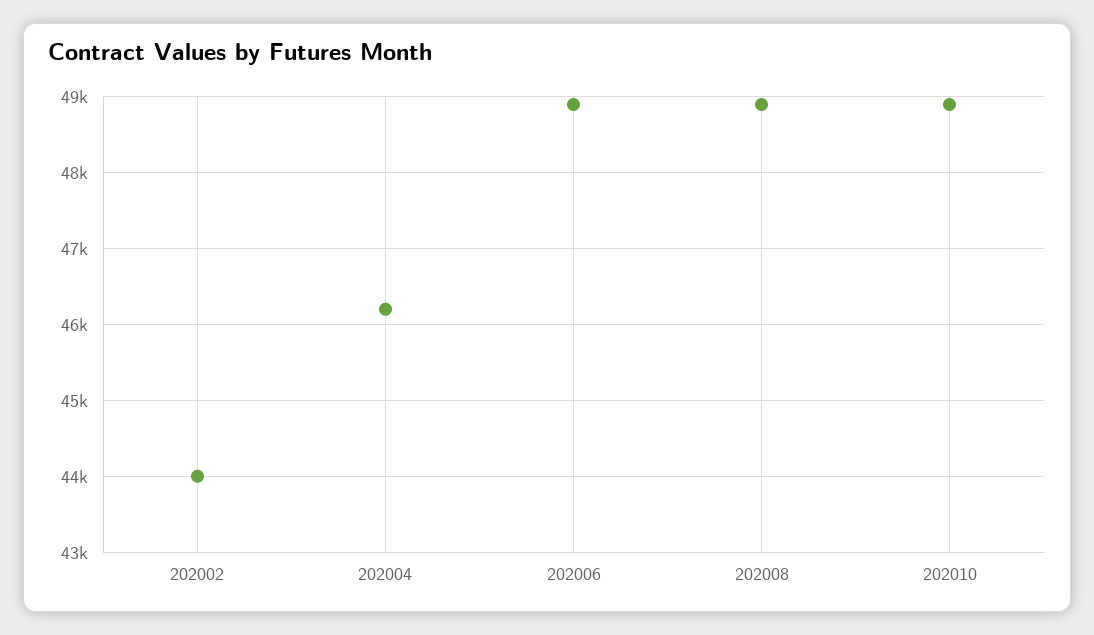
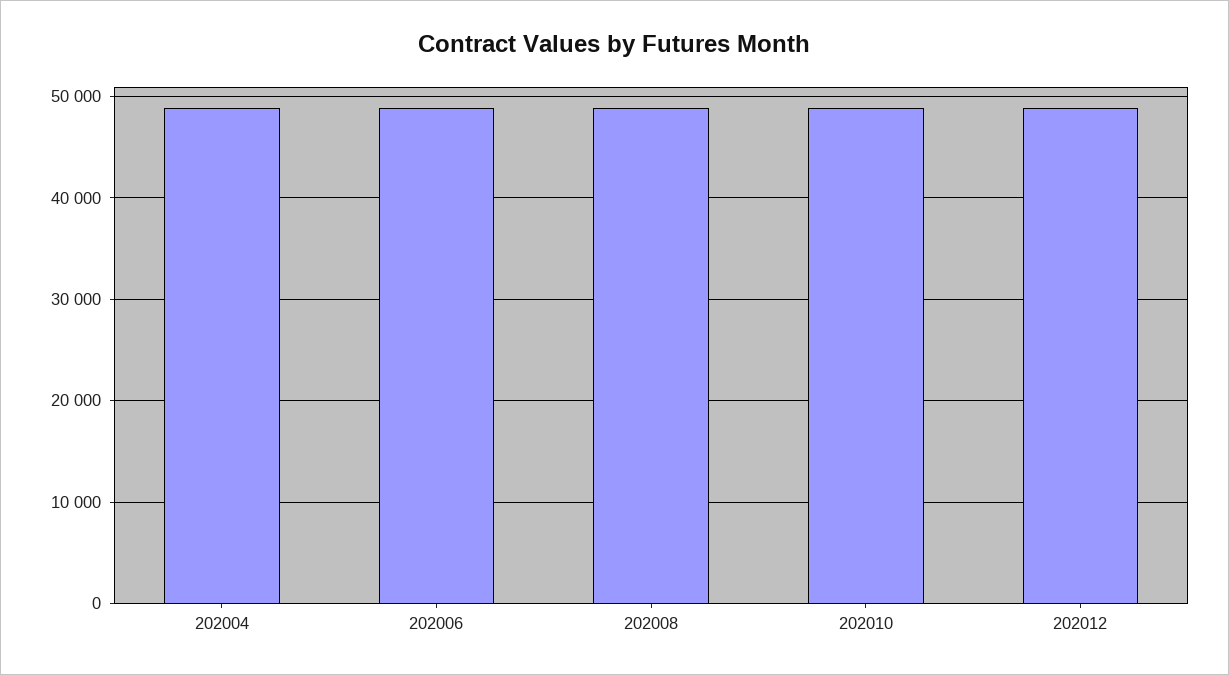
202002: 44000 -> none
202004: 46200 -> 49000
202012: none -> 49000

